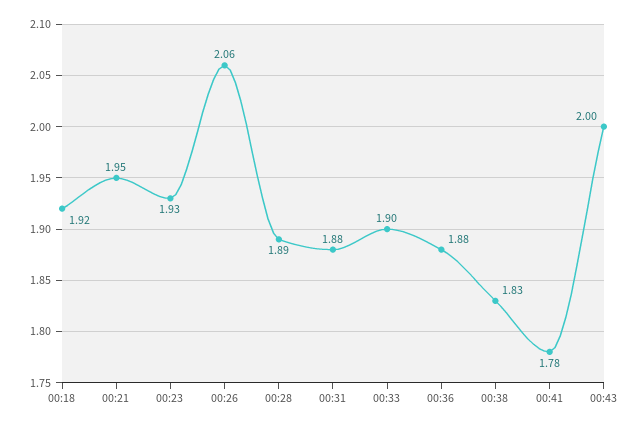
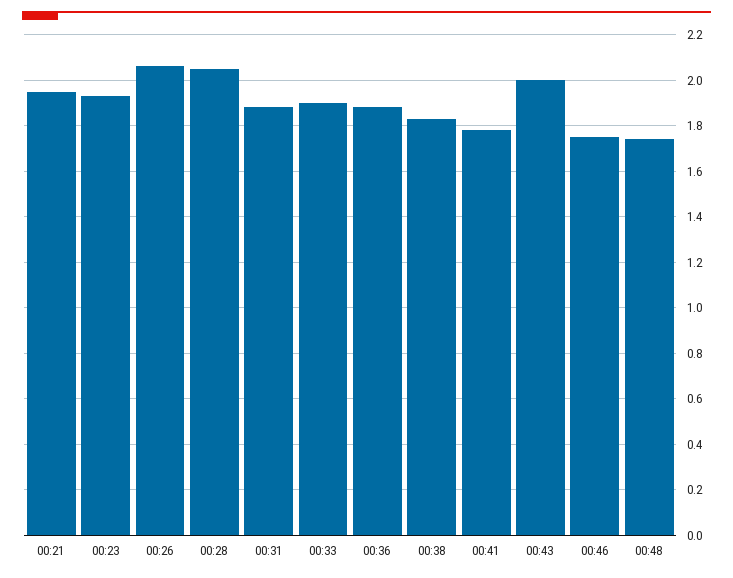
00:18: 1.92 -> none
00:28: 1.89 -> 2.05
00:46: none -> 1.75
00:48: none -> 1.75

